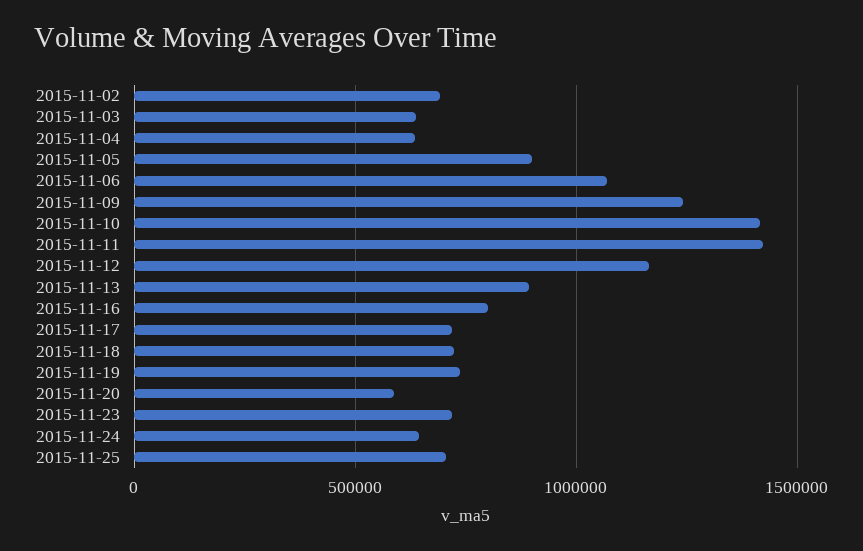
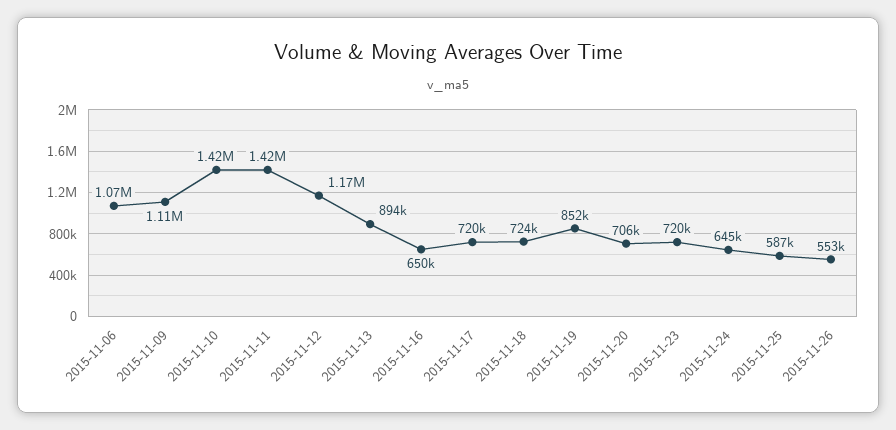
2015-11-02: 700000 -> none
2015-11-03: 650000 -> none
2015-11-04: 650000 -> none
2015-11-05: 900000 -> none
2015-11-09: 1250000 -> 1110000
2015-11-16: 800000 -> 650000
2015-11-19: 750000 -> 852000
2015-11-20: 600000 -> 706000
2015-11-25: 700000 -> 587000
2015-11-26: none -> 553000

